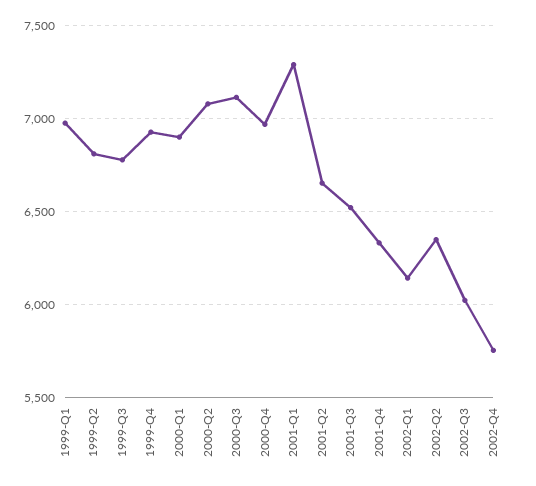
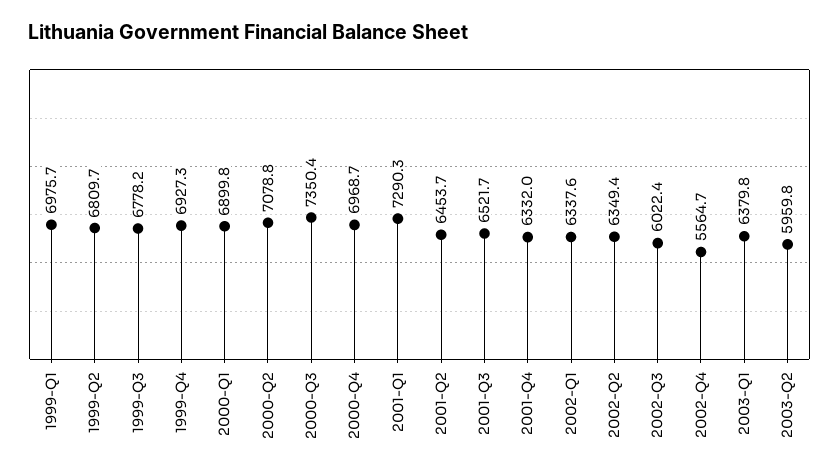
2000-Q3: 7100 -> 7350.4
2001-Q2: 6650 -> 6453.7
2002-Q1: 6150 -> 6337.6
2002-Q4: 5750 -> 5564.7
2003-Q1: none -> 6379.8
2003-Q2: none -> 5959.8

